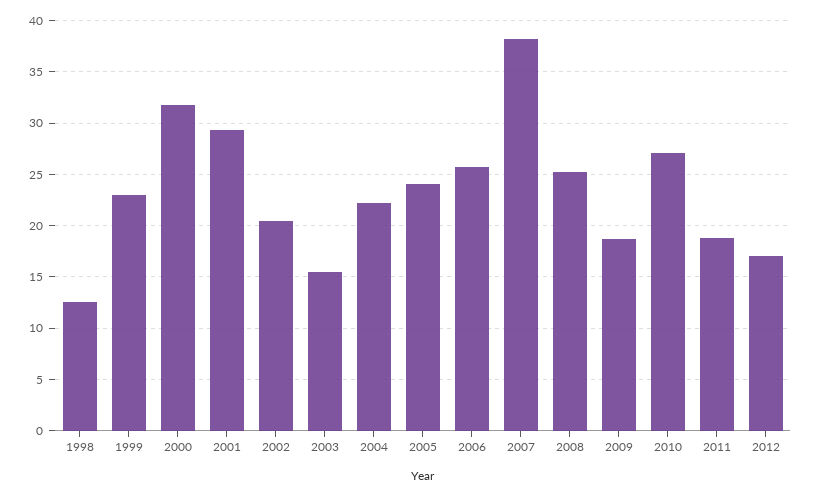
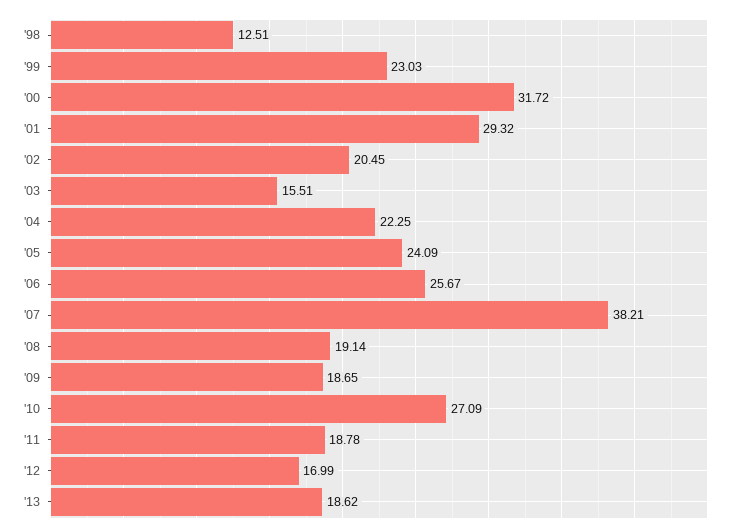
2008: 25 -> 19.14
'13: none -> 18.62

